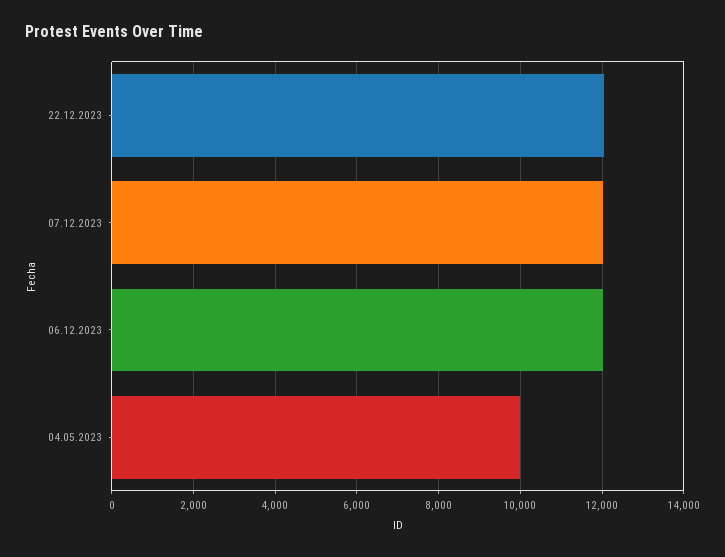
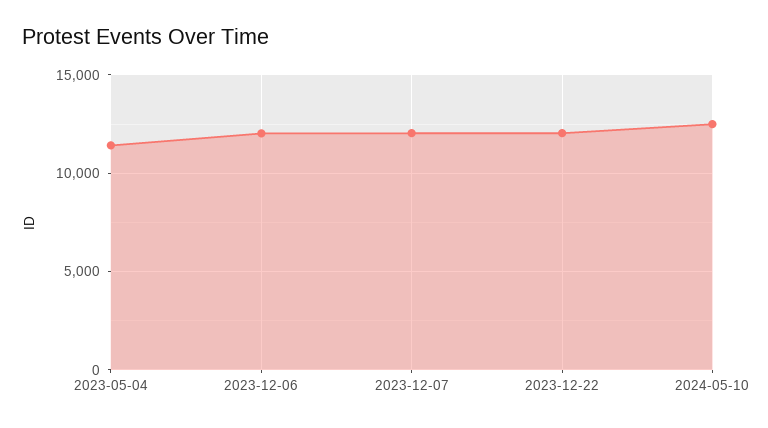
04.05.2023: 10000 -> 11500
2024-05-10: none -> 12500

